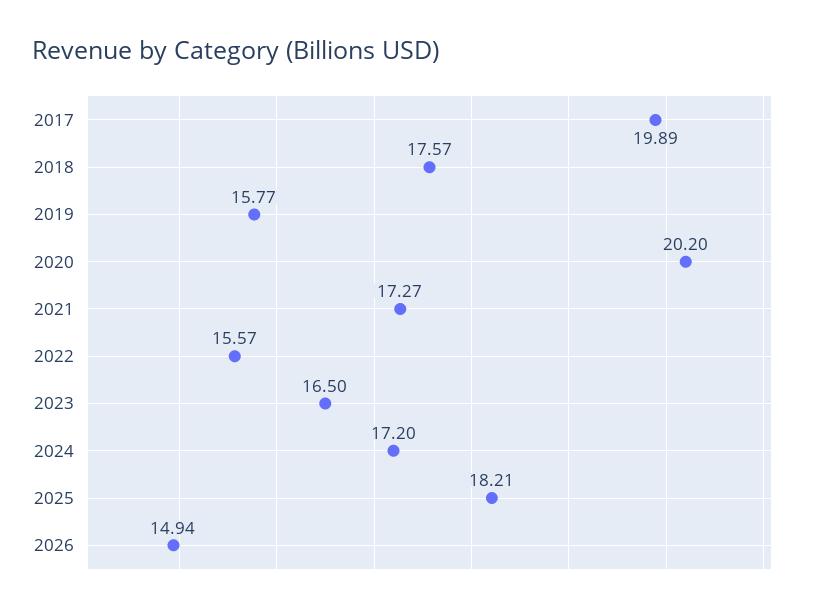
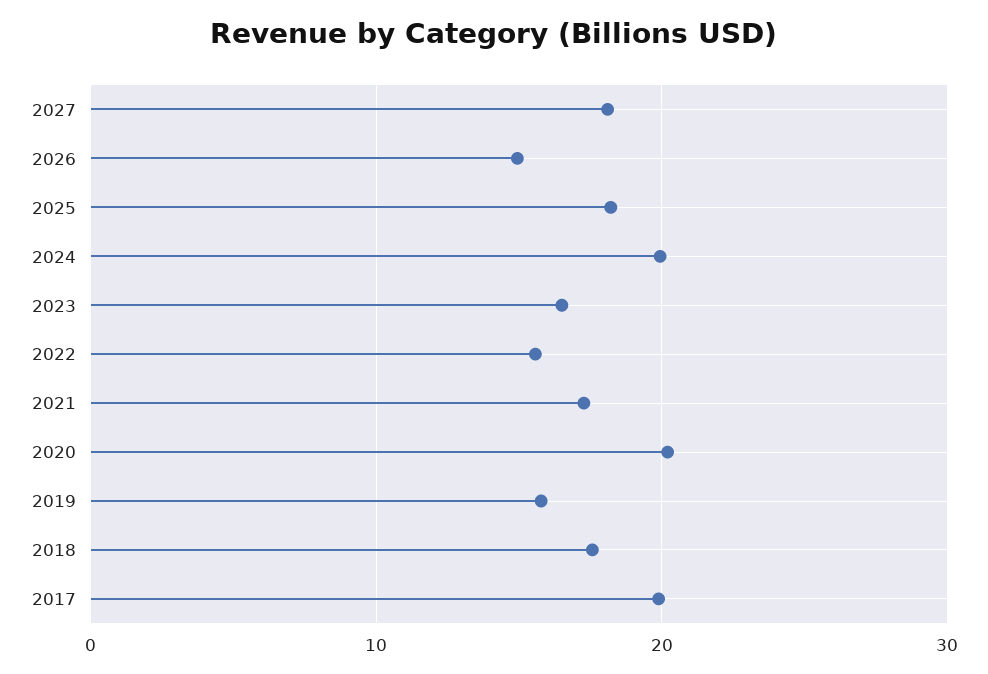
2024: 17.2 -> 20
2027: none -> 18

